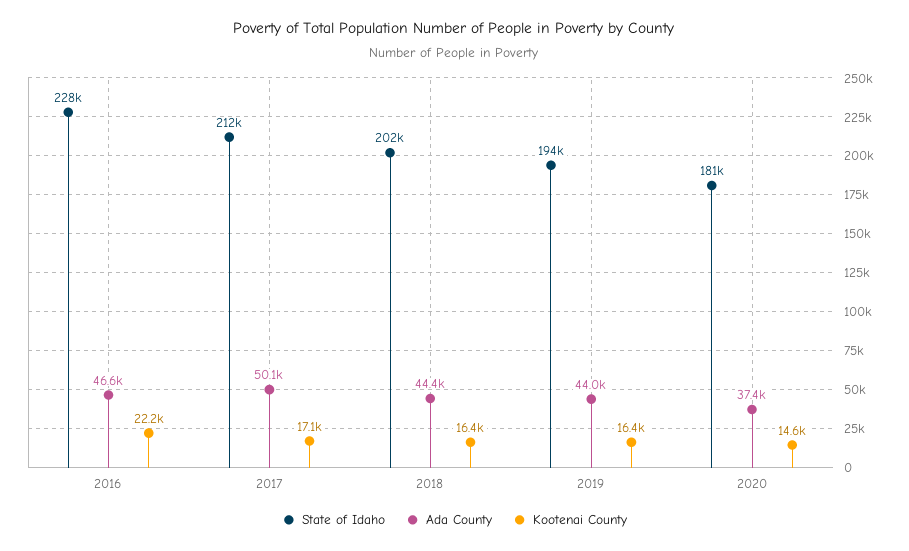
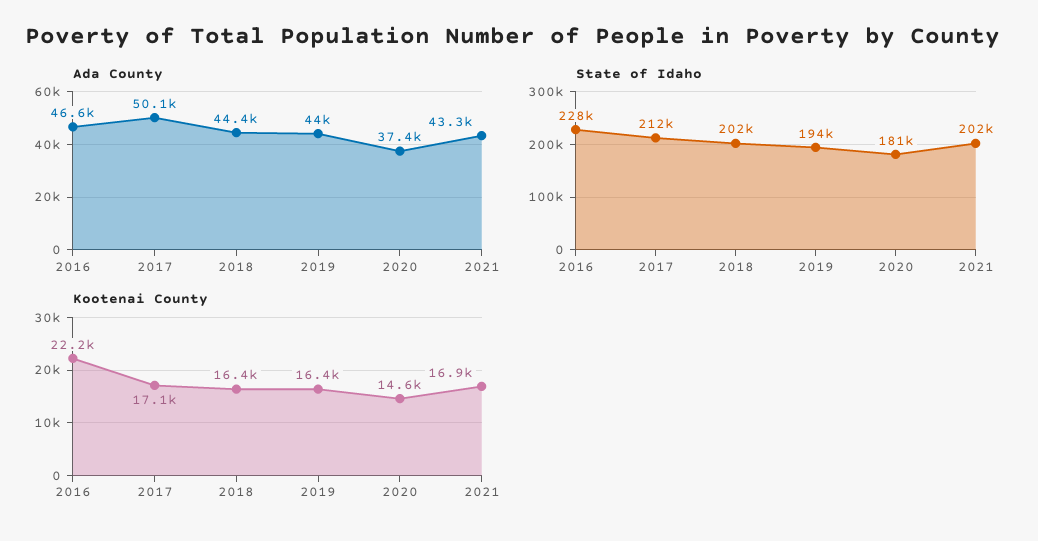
Ada County, 2021: none -> 43300
State of Idaho, 2021: none -> 202000
Kootenai County, 2021: none -> 16900

